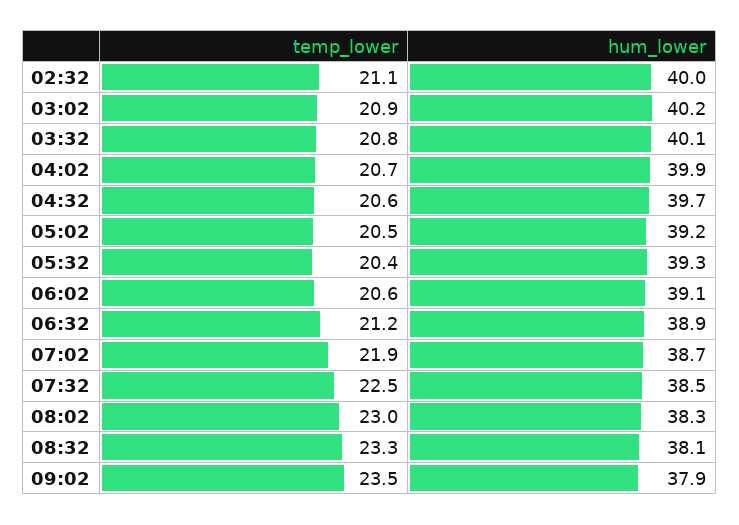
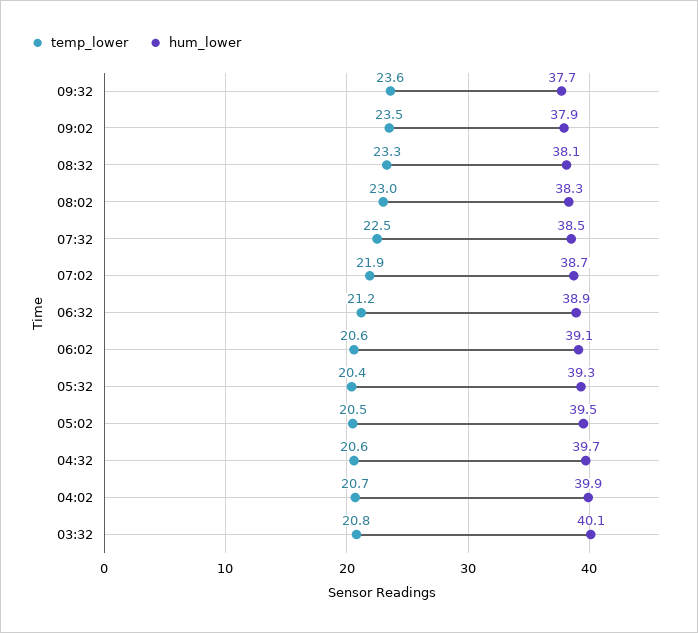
temp_lower, 02:32: 21.1 -> none
hum_lower, 02:32: 40 -> none
temp_lower, 03:02: 20.9 -> none
hum_lower, 03:02: 40.2 -> none
hum_lower, 05:02: 39.2 -> 39.5
temp_lower, 09:32: none -> 23.6
hum_lower, 09:32: none -> 37.7

